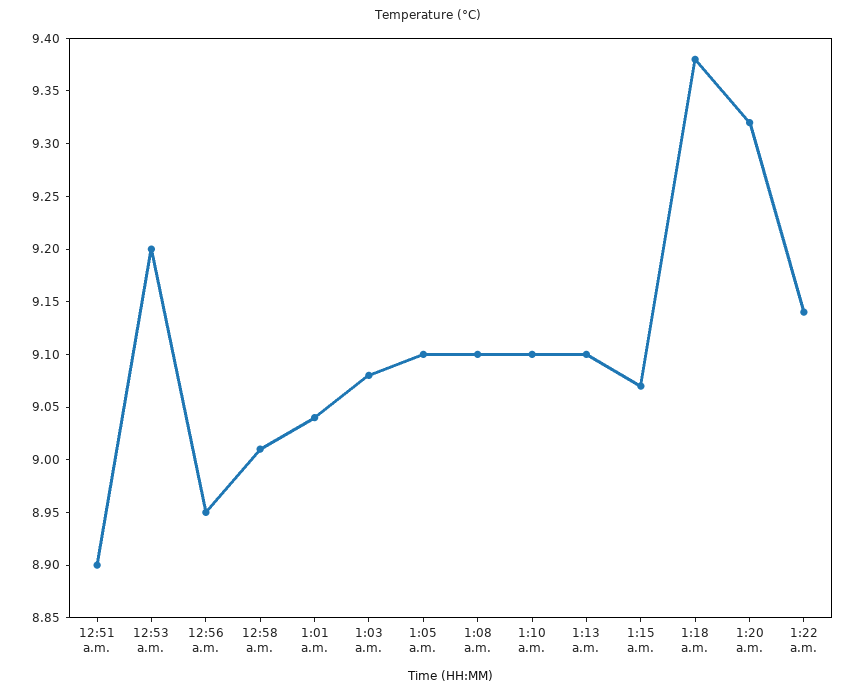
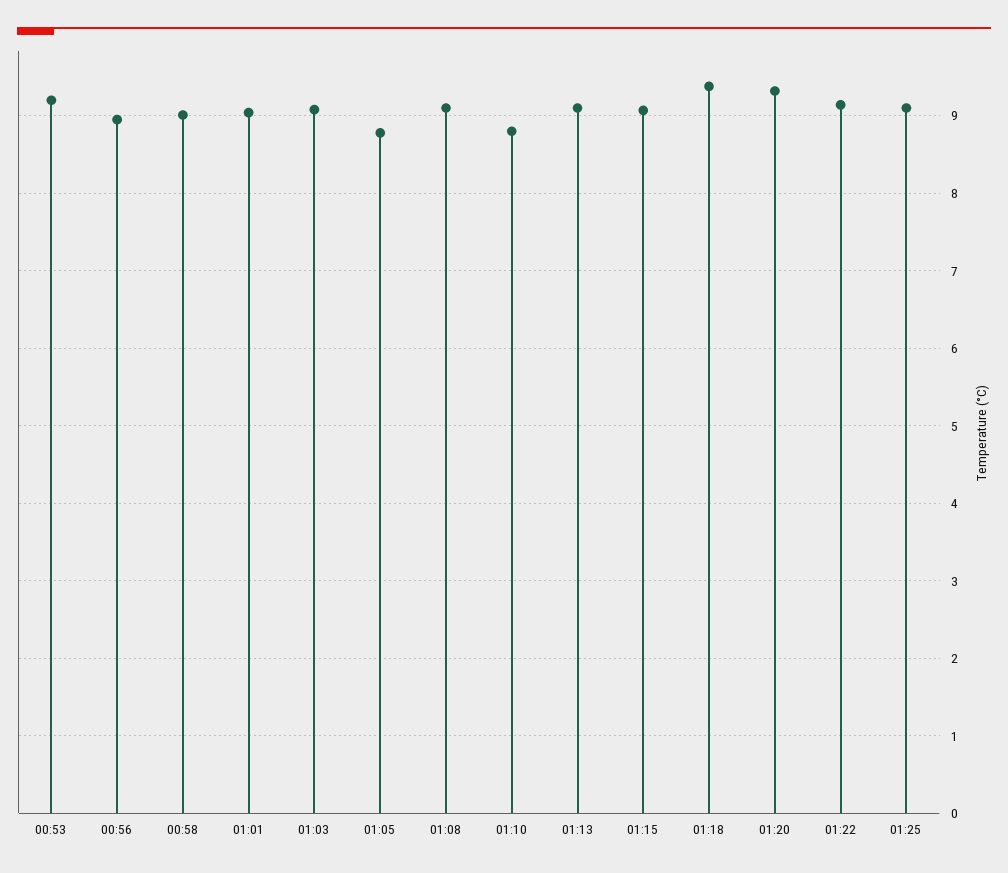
12:51 a.m.: 8.9 -> none
1:05 a.m.: 9.1 -> 8.8
1:10 a.m.: 9.1 -> 8.8
01:25: none -> 9.1

